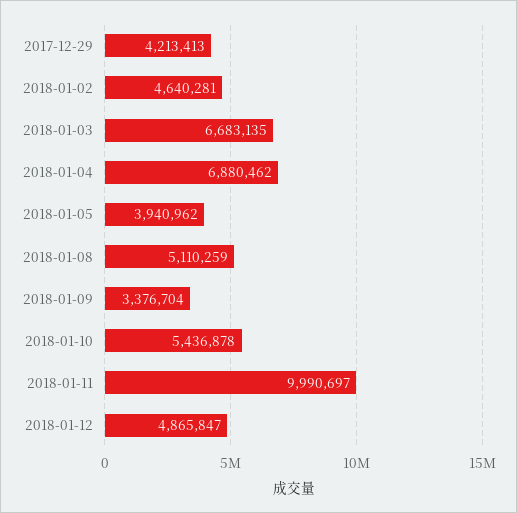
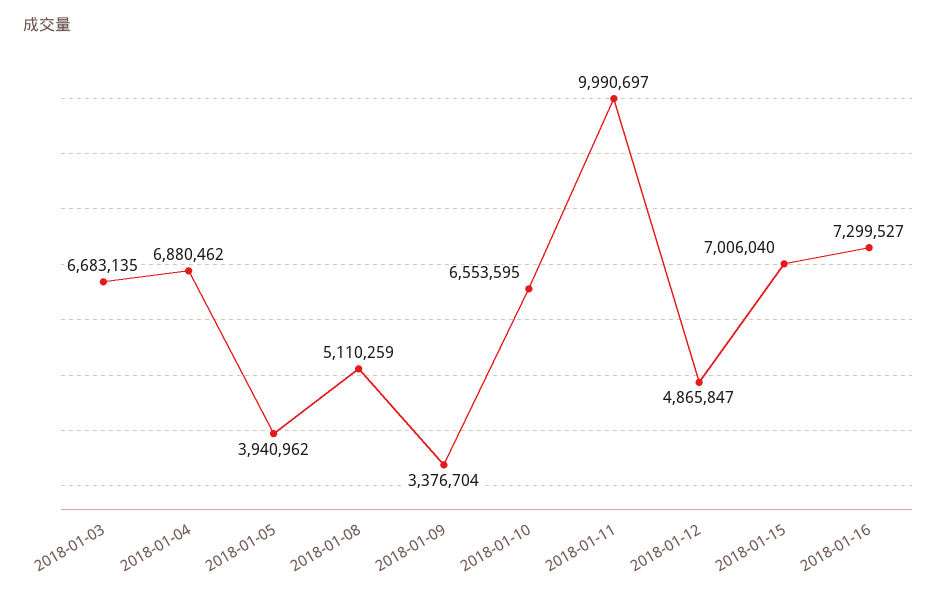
2017-12-29: 4213413 -> none
2018-01-02: 4640281 -> none
2018-01-10: 5436878 -> 6553595
2018-01-15: none -> 7006040
2018-01-16: none -> 7299527

